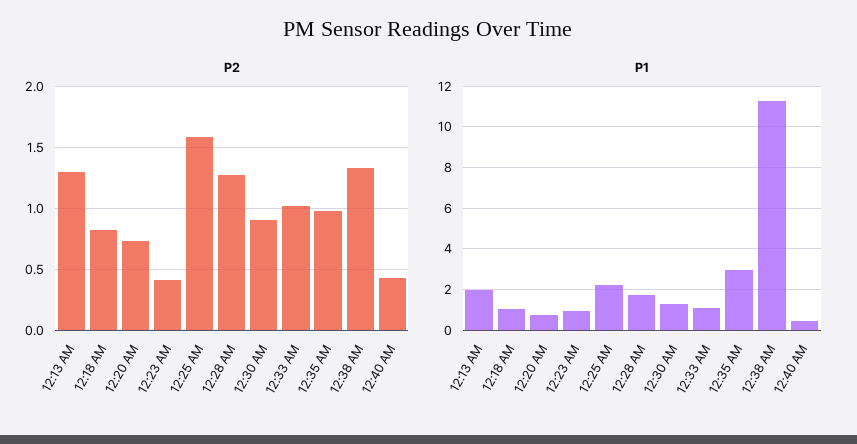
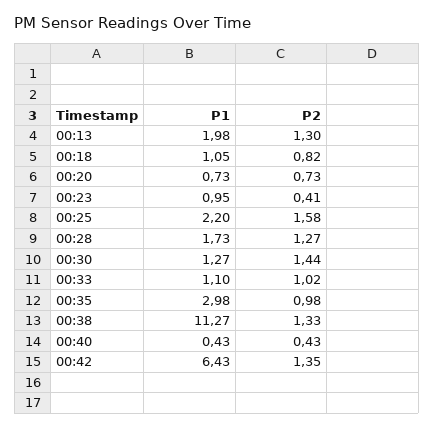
P2, 12:30 AM: 0.9 -> 1.44
P1, 00:42: none -> 6.43
P2, 00:42: none -> 1.35

